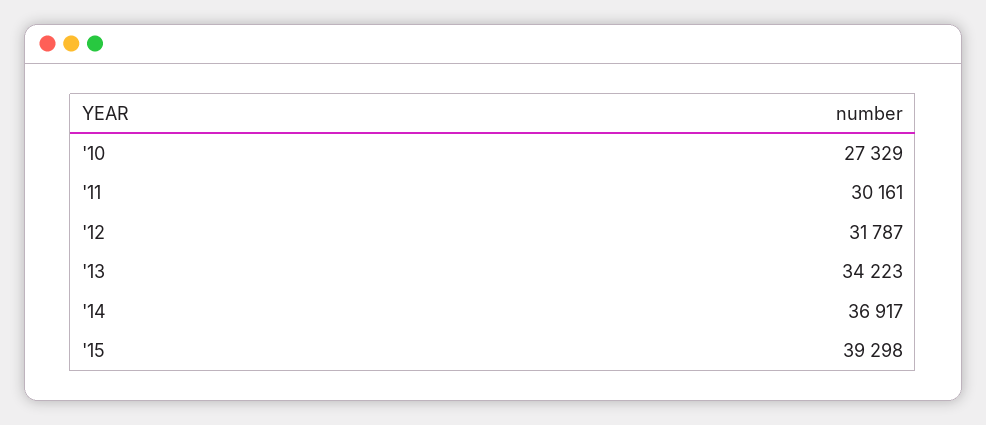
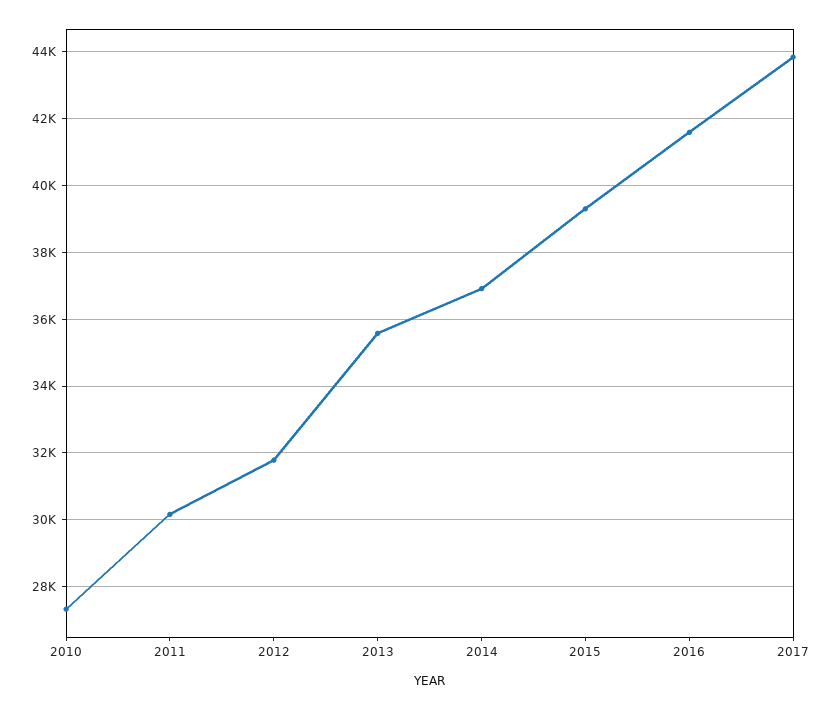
'13: 34223 -> 35600
2016: none -> 41600
2017: none -> 43800

